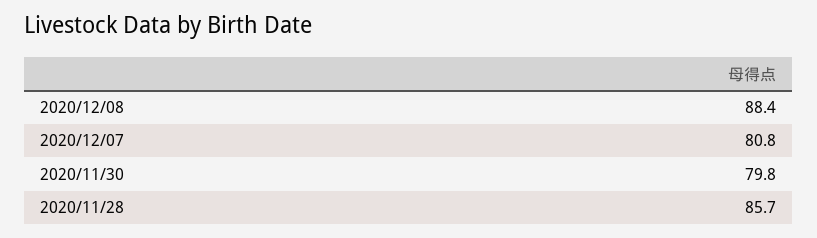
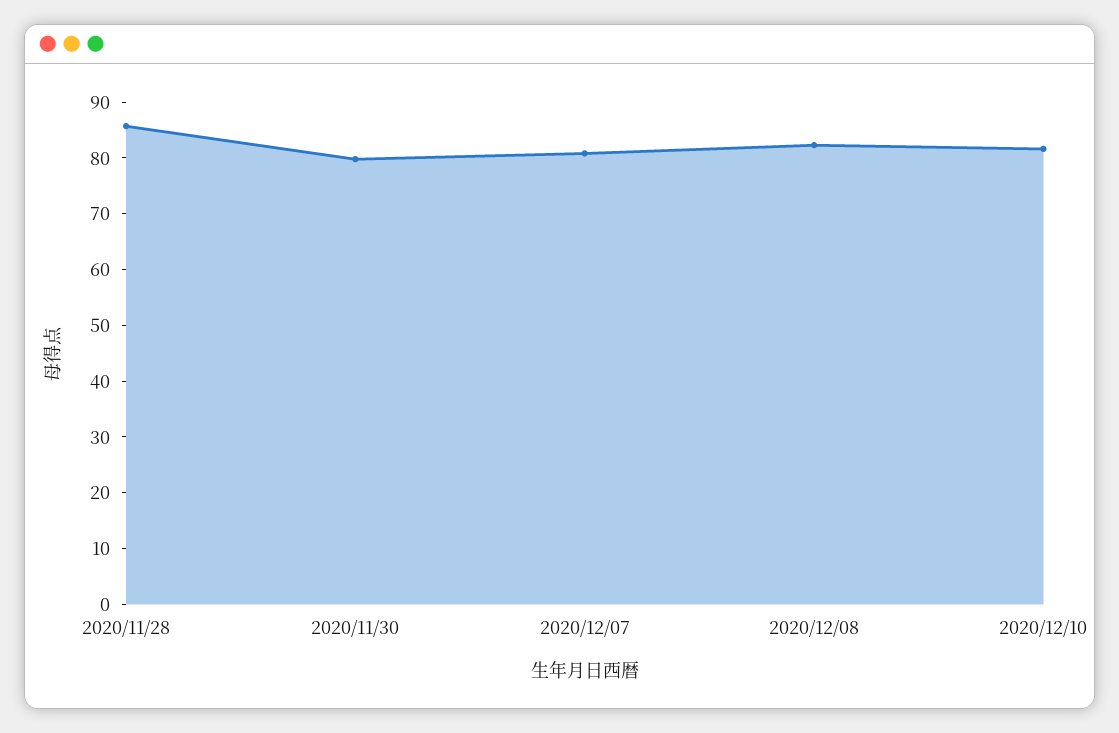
2020/12/08: 88.4 -> 82
2020/12/10: none -> 82

